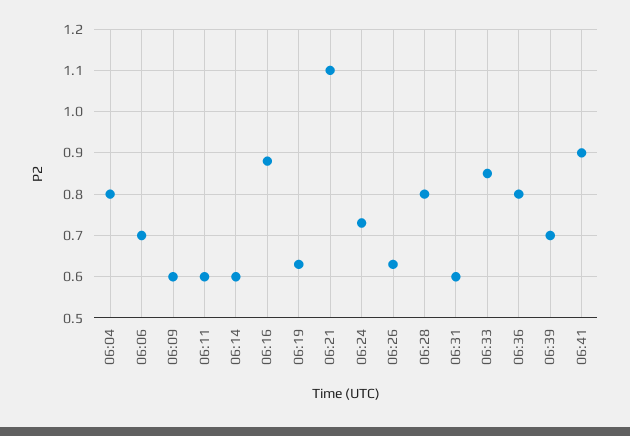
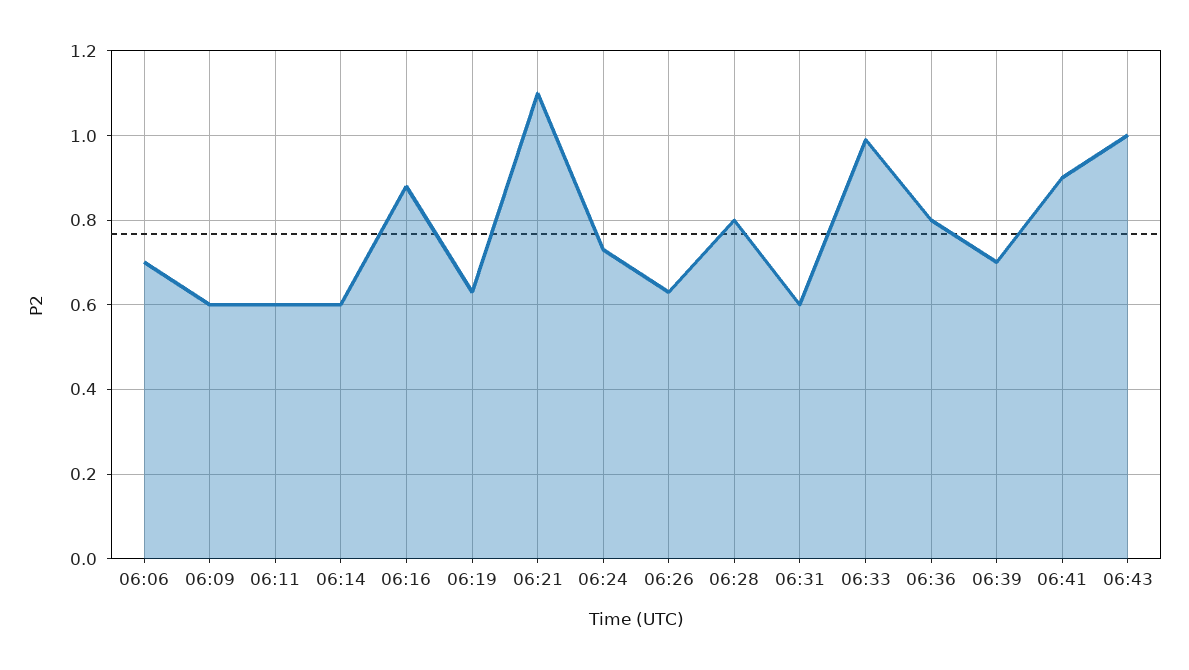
06:04: 0.8 -> none
06:33: 0.85 -> 1
06:43: none -> 1

